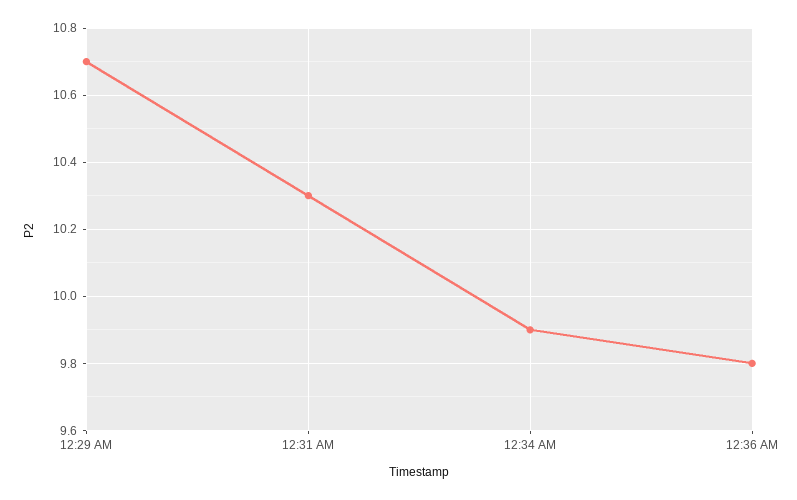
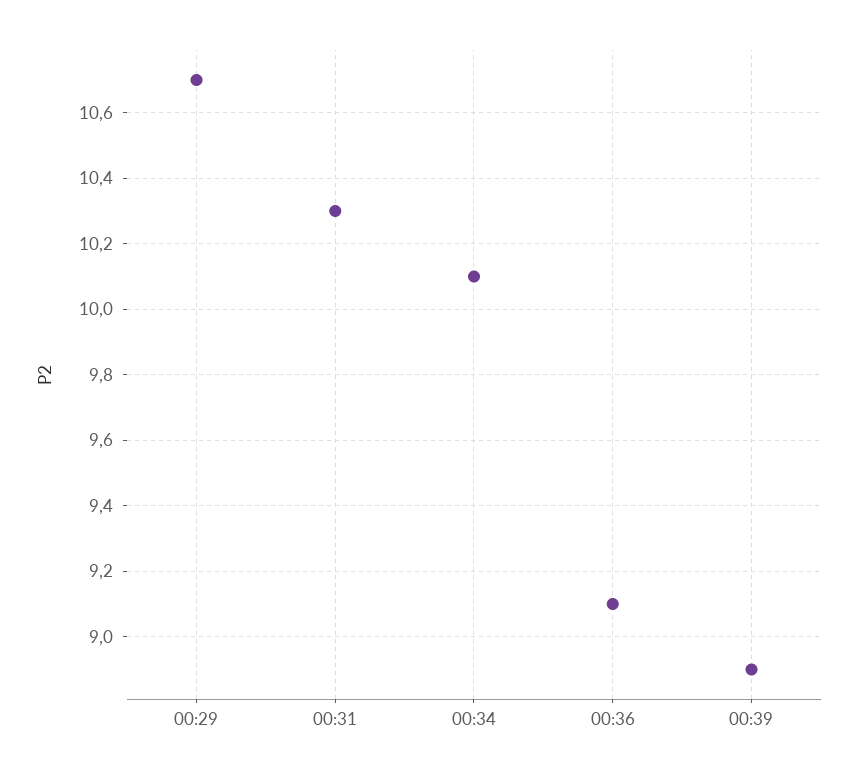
12:34 AM: 9.9 -> 10.1
12:36 AM: 9.8 -> 9.1
00:39: none -> 8.9

